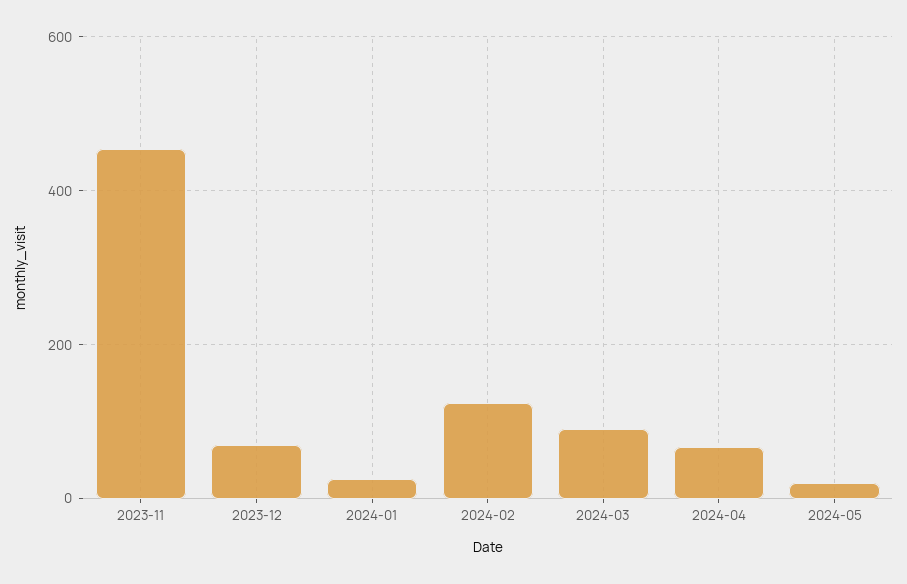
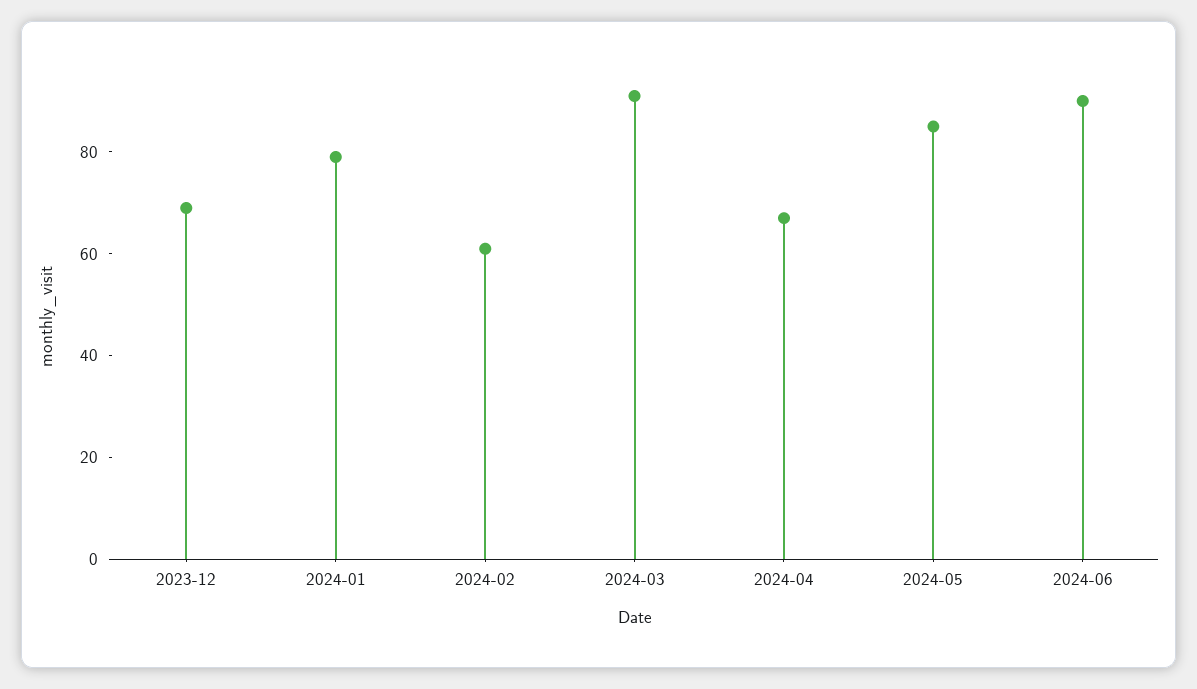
2023-11: 460 -> none
2024-01: 20 -> 80
2024-02: 120 -> 60
2024-05: 20 -> 85
2024-06: none -> 90

